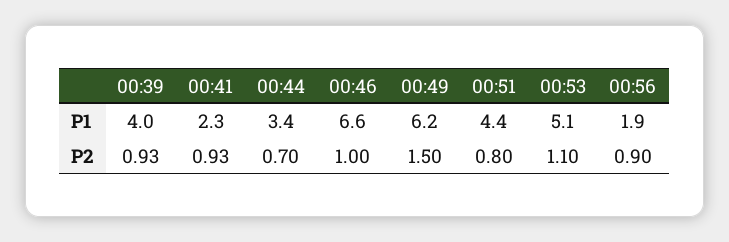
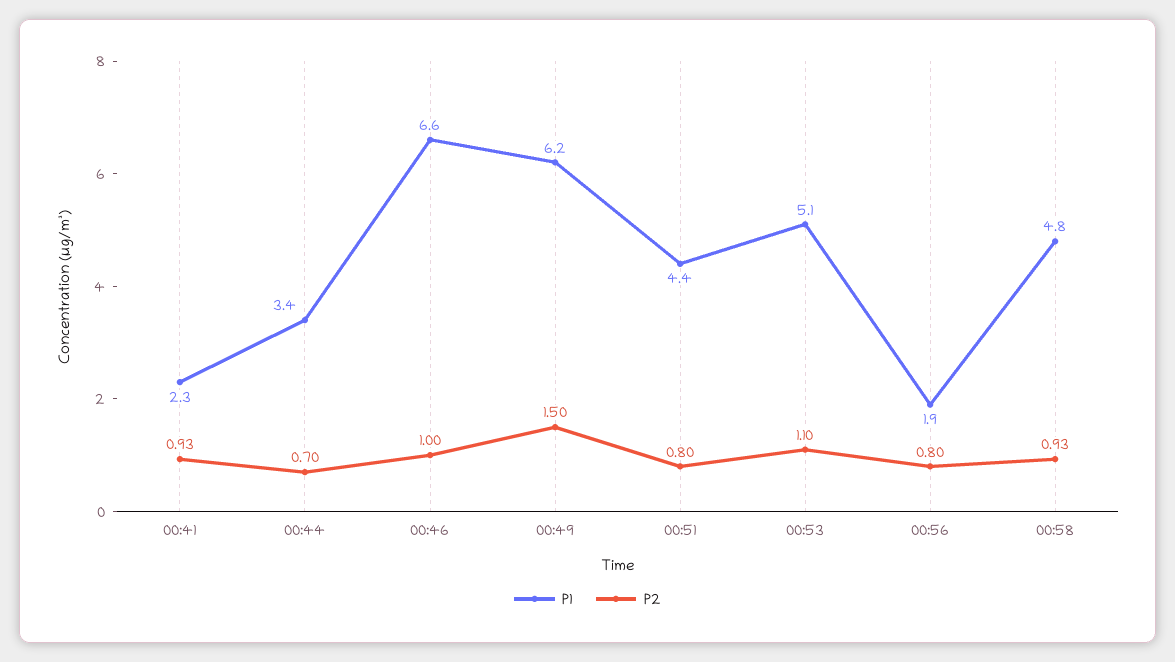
P1, 00:39: 4 -> none
P2, 00:39: 0.93 -> none
P2, 00:56: 0.9 -> 0.8
P1, 00:58: none -> 4.8
P2, 00:58: none -> 0.93

